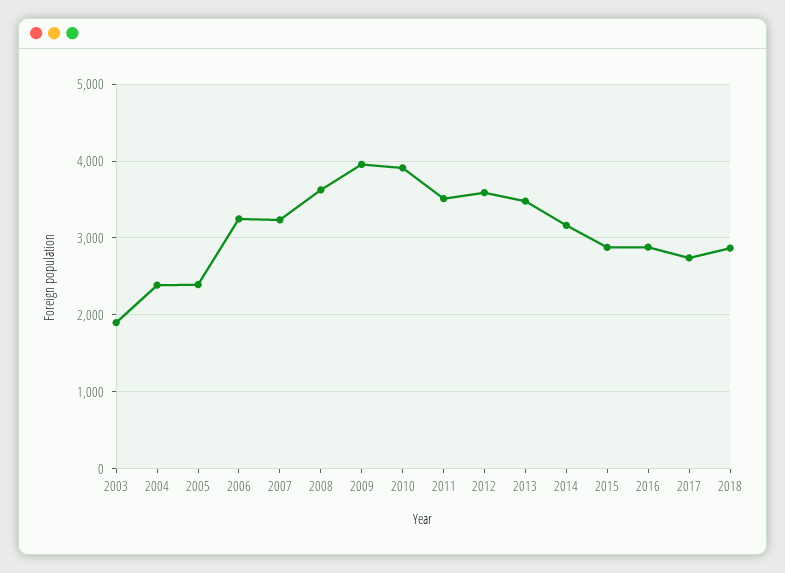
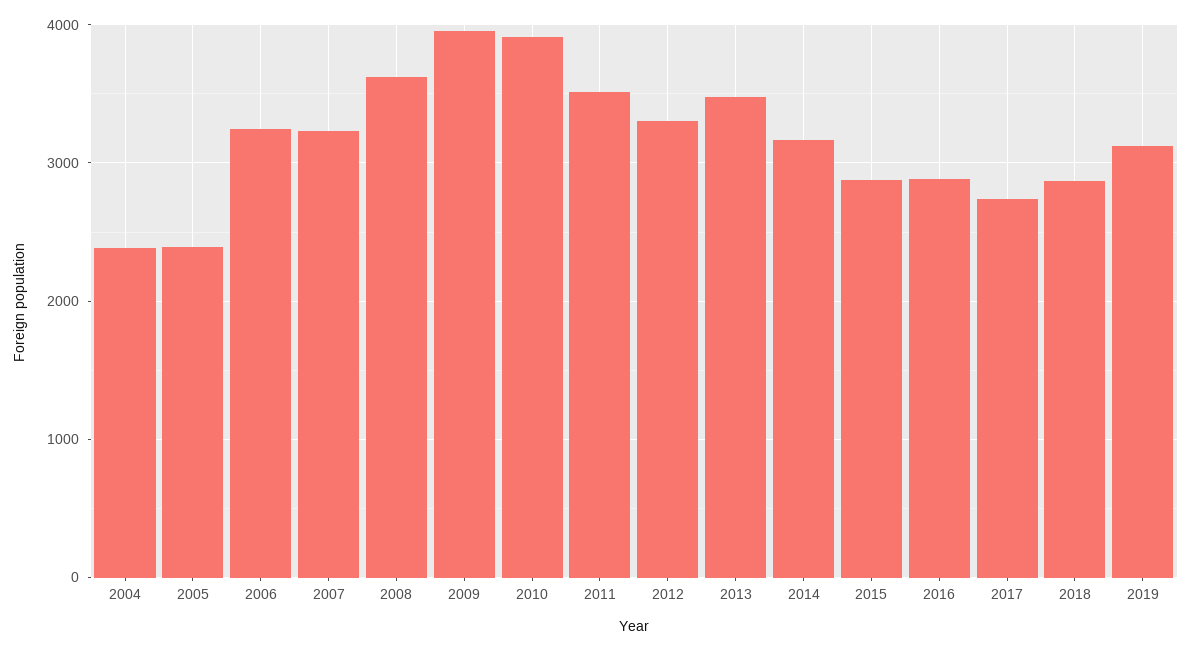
2003: 1900 -> none
2012: 3600 -> 3300
2019: none -> 3100

